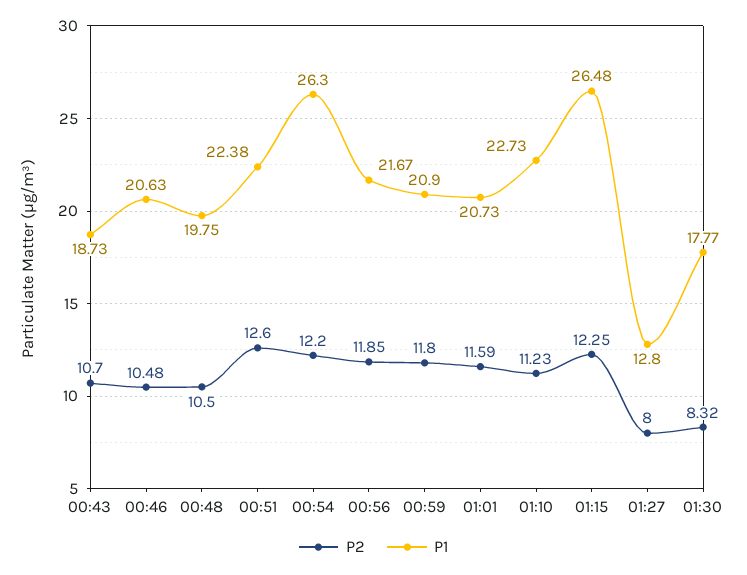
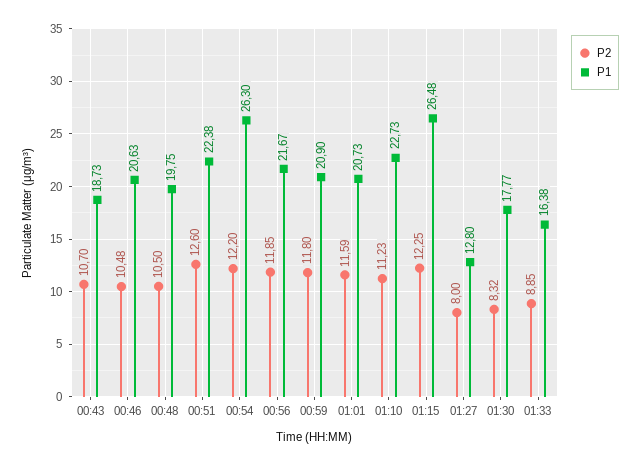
P2, 01:33: none -> 8.85
P1, 01:33: none -> 16.38

